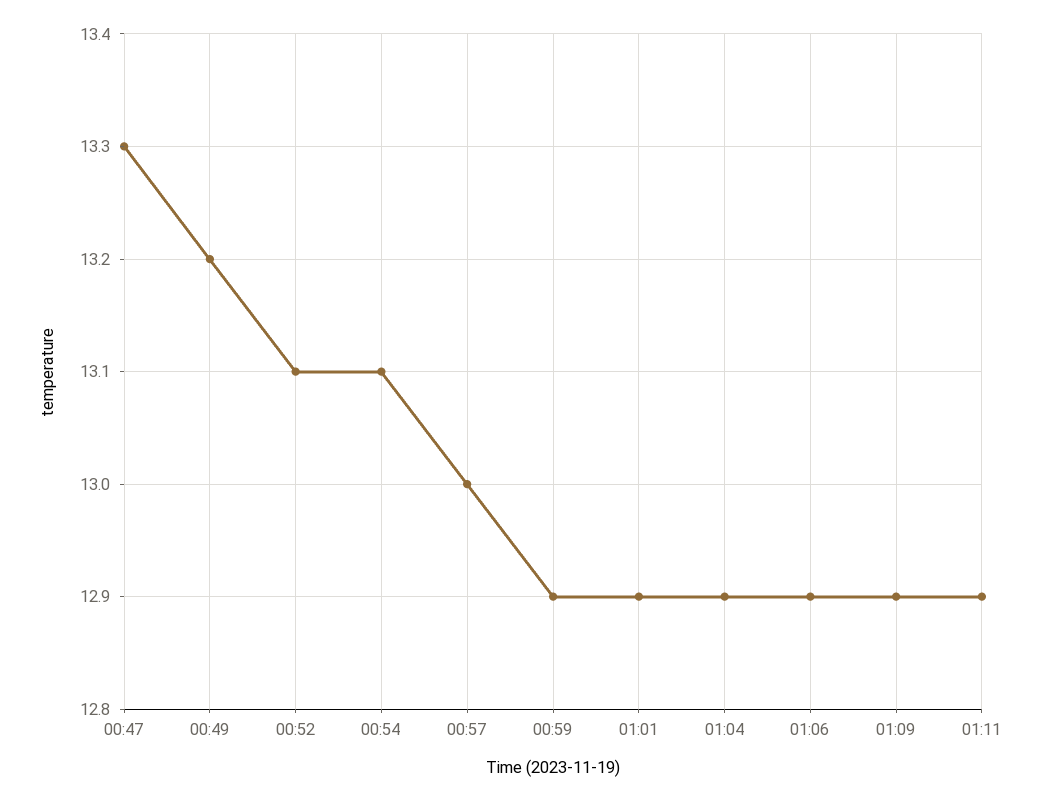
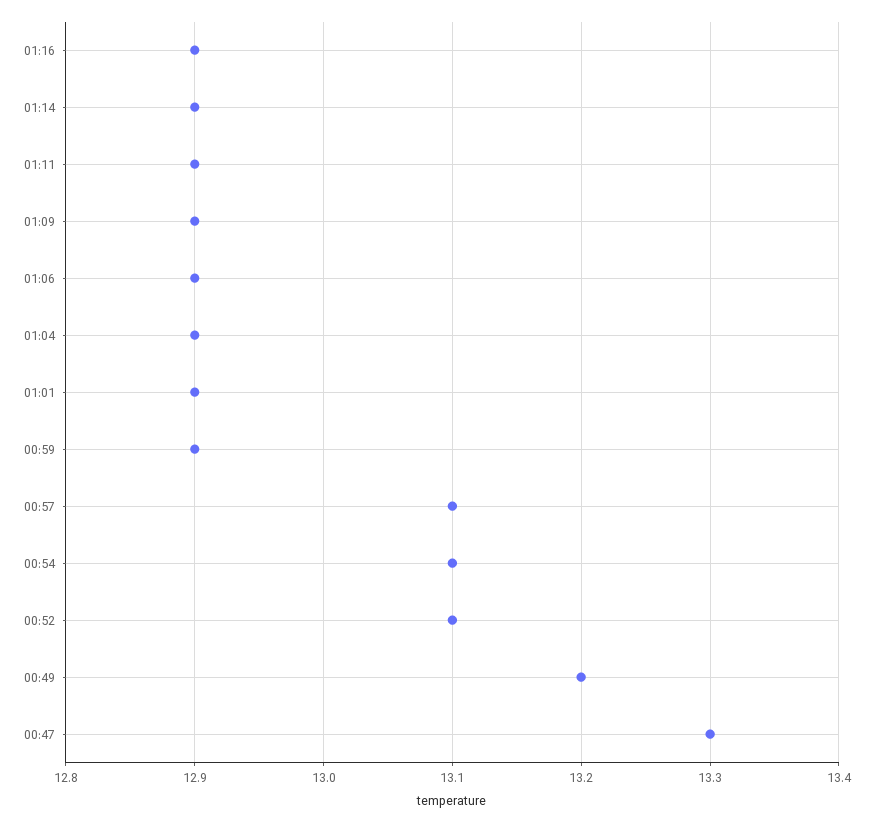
00:57: 13 -> 13.1
01:16: none -> 12.9
01:14: none -> 12.9

